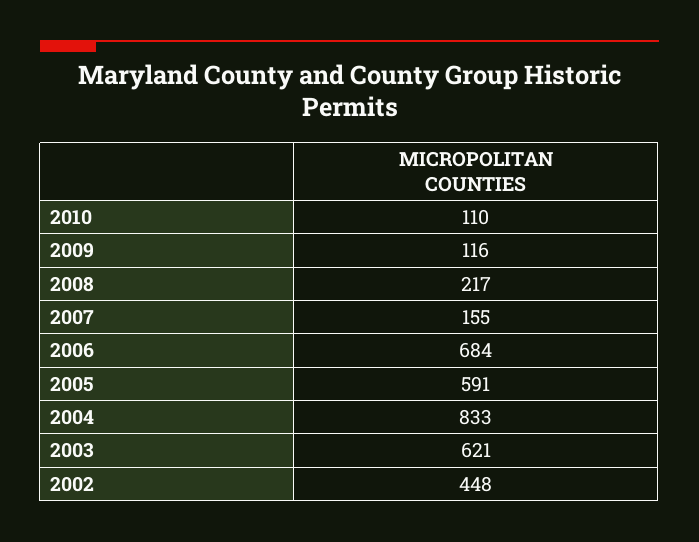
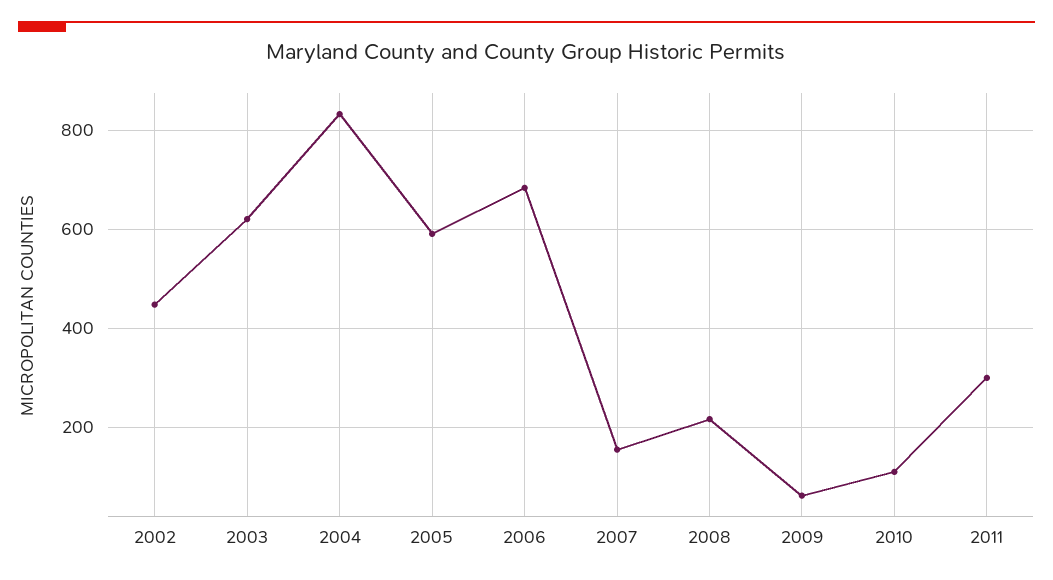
2009: 116 -> 60
2011: none -> 300

